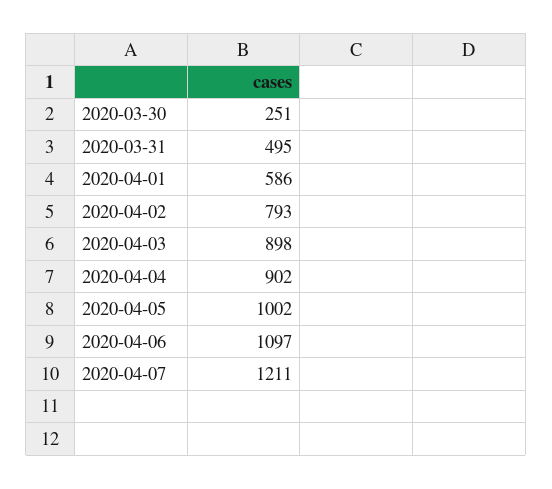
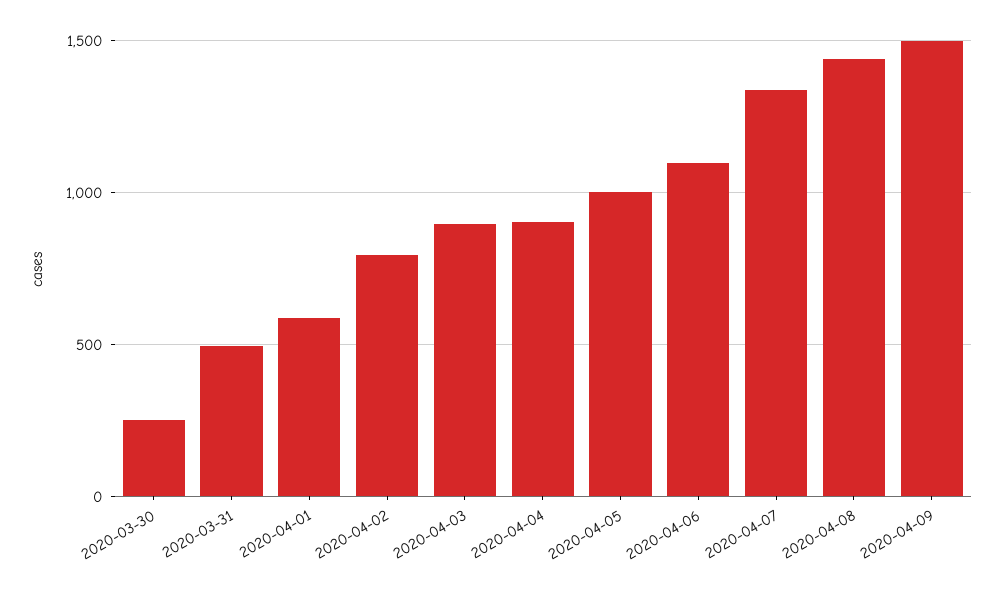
2020-04-07: 1211 -> 1350
2020-04-08: none -> 1450
2020-04-09: none -> 1500

